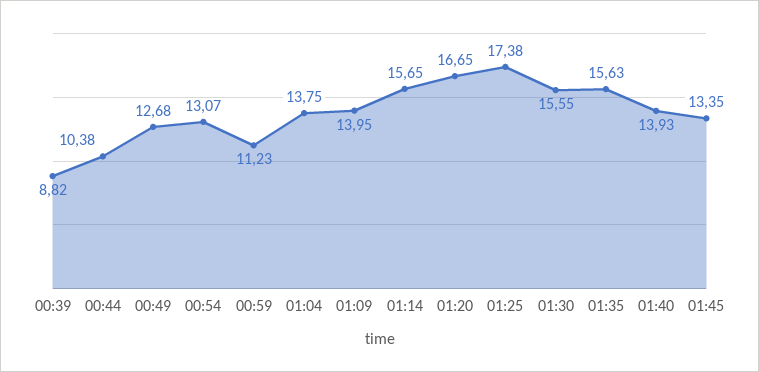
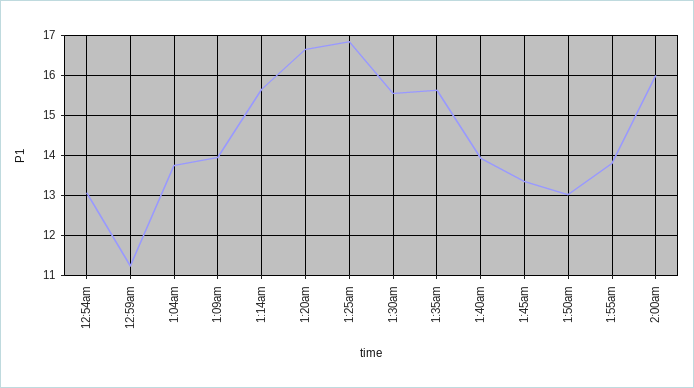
00:39: 8.82 -> none
00:44: 10.38 -> none
00:49: 12.68 -> none
01:25: 17.38 -> 16.8
1:50am: none -> 13
1:55am: none -> 13.8
2:00am: none -> 16

